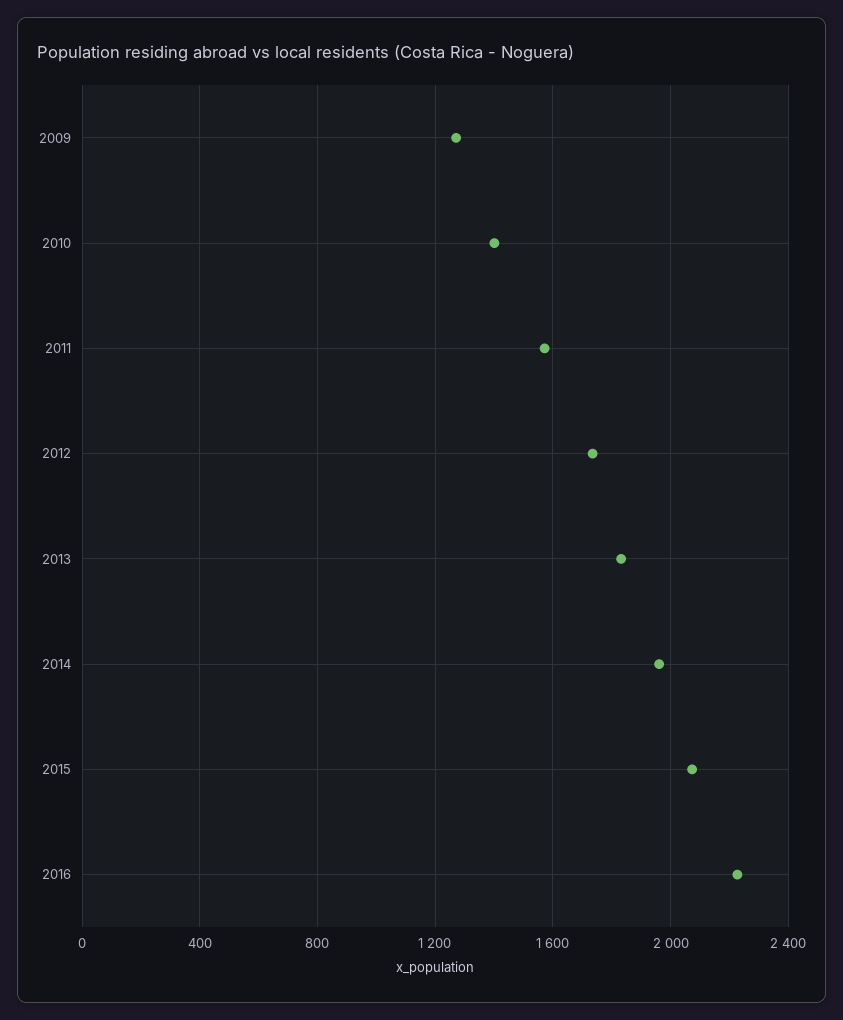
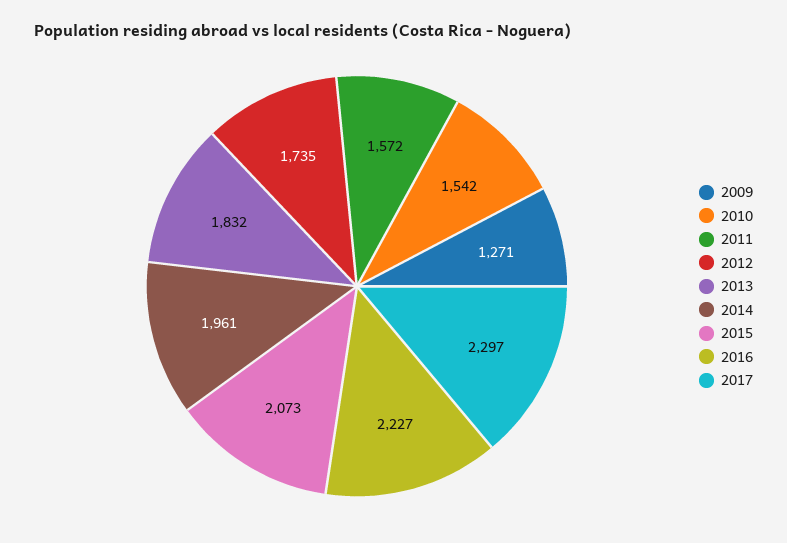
2010: 1400 -> 1542
2017: none -> 2297

